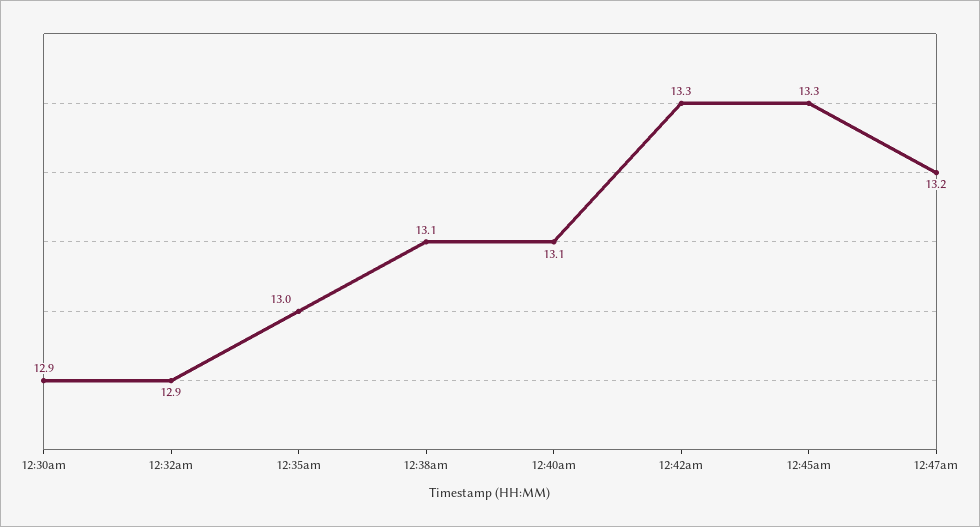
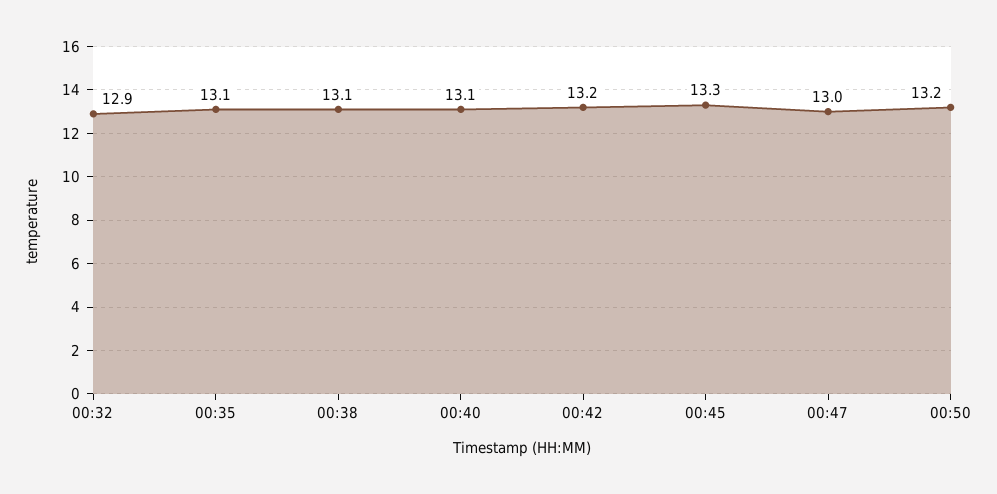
12:30am: 12.9 -> none
12:35am: 13 -> 13.1
12:42am: 13.3 -> 13.2
12:47am: 13.2 -> 13
00:50: none -> 13.2

